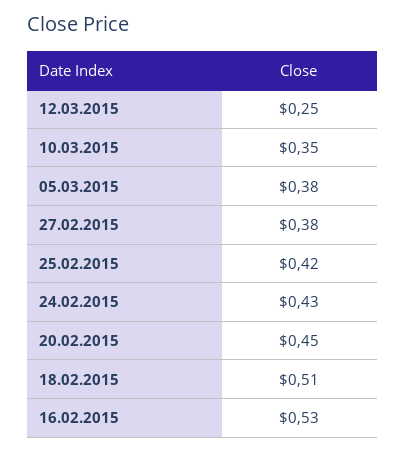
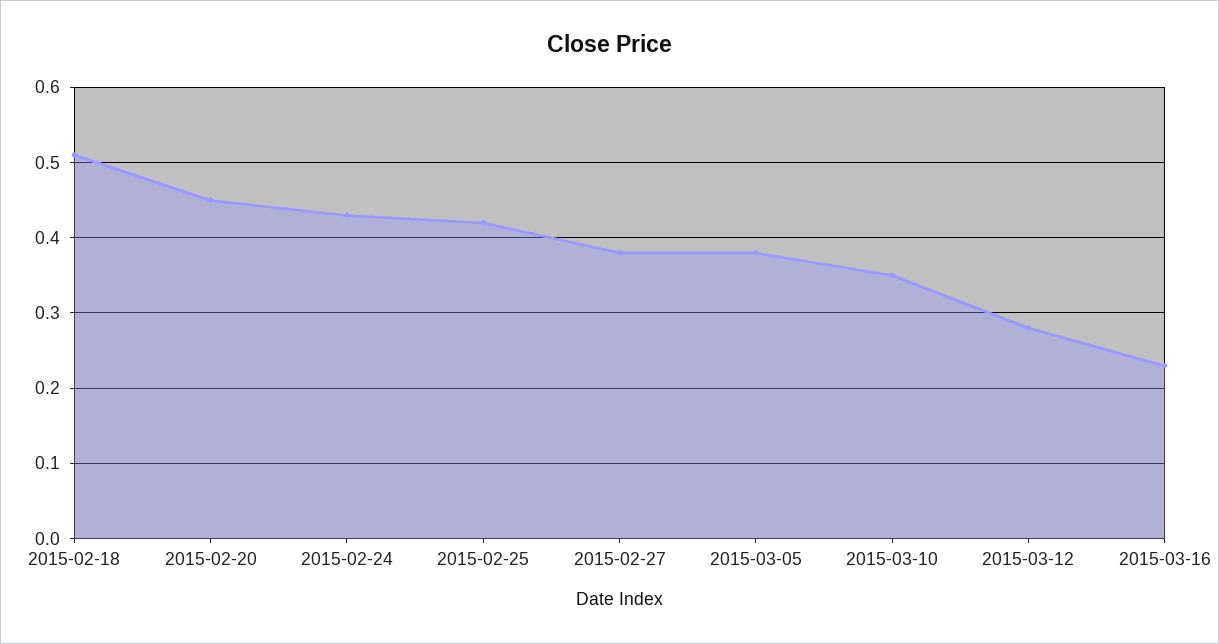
12.03.2015: 0.25 -> 0.28
16.02.2015: 0.53 -> none
2015-03-16: none -> 0.23

